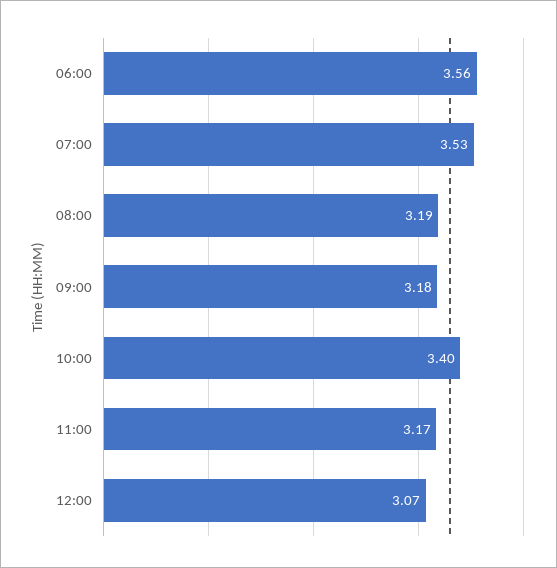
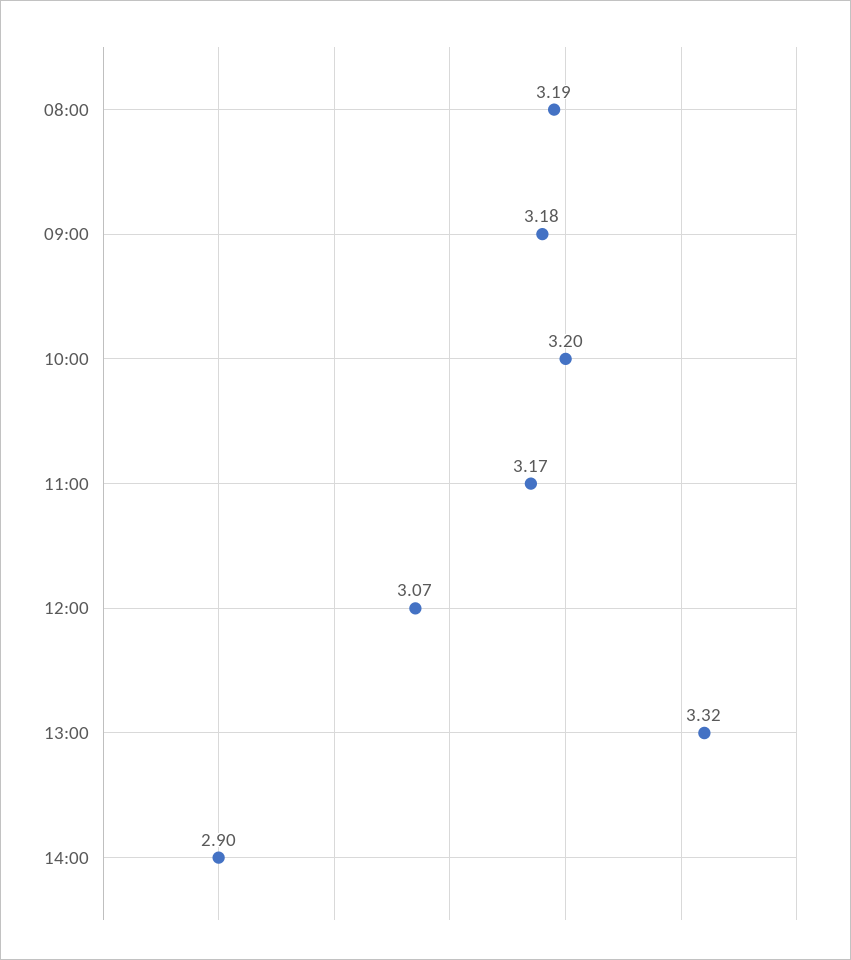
06:00: 3.56 -> none
07:00: 3.53 -> none
10:00: 3.4 -> 3.2
13:00: none -> 3.32
14:00: none -> 2.9

